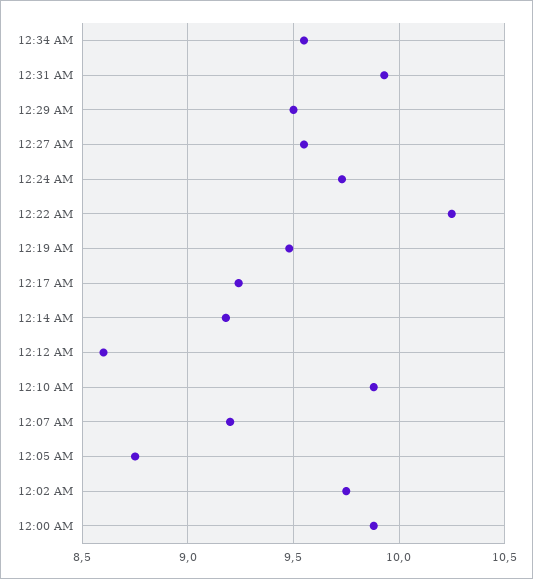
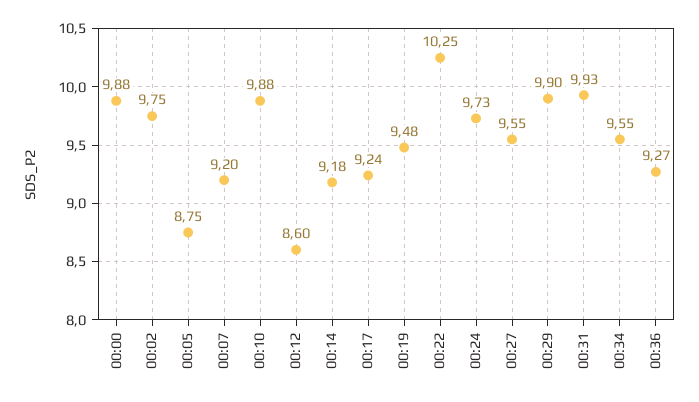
12:29 AM: 9.5 -> 9.9
00:36: none -> 9.27

